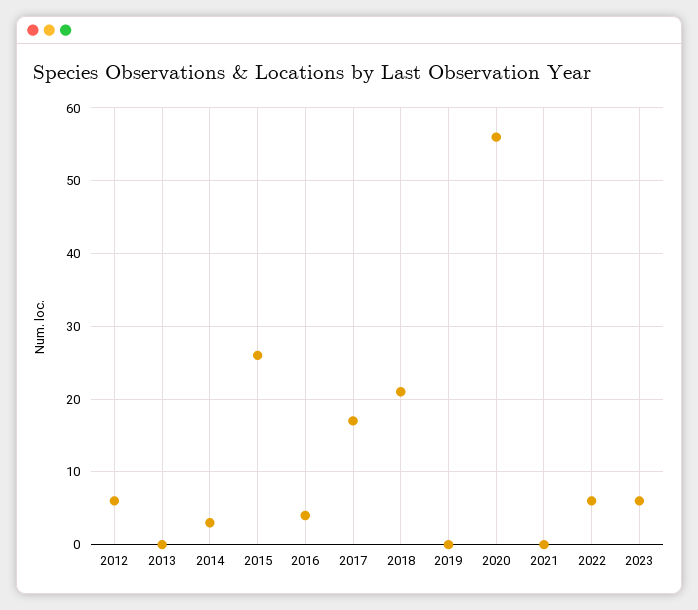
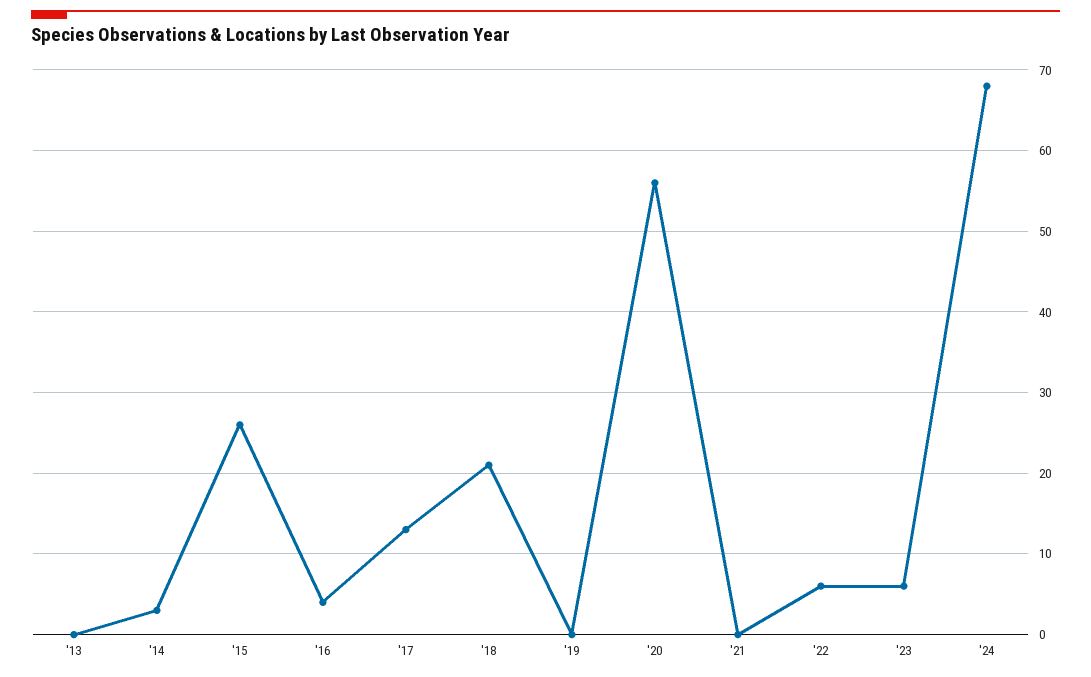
2012: 6 -> none
2017: 17 -> 13
'24: none -> 68

